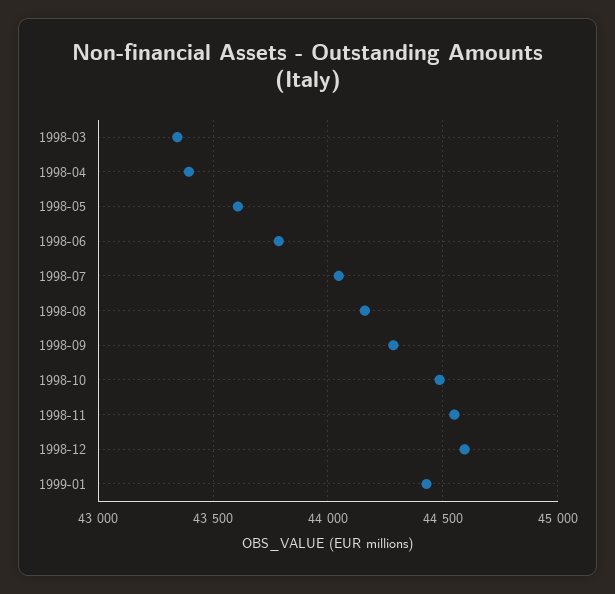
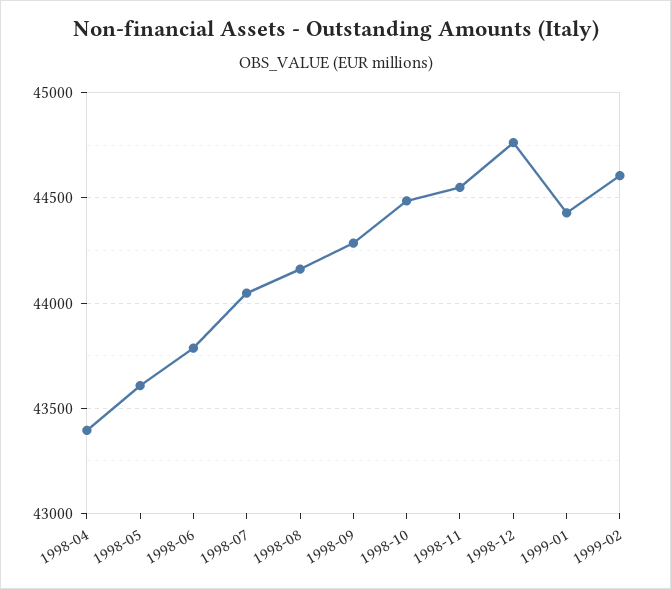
1998-03: 43350 -> none
1998-12: 44600 -> 44750
1999-02: none -> 44600

